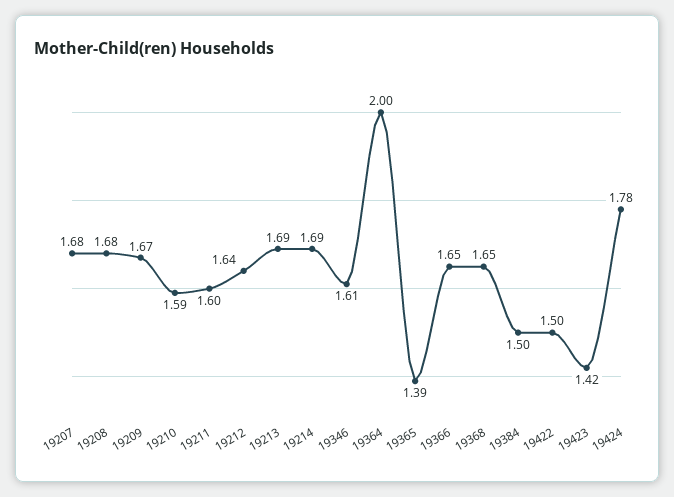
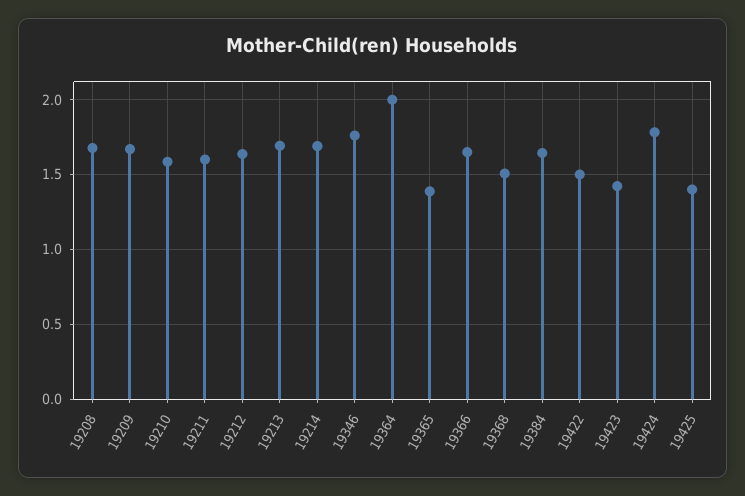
19207: 1.68 -> none
19346: 1.61 -> 1.75
19368: 1.65 -> 1.5
19384: 1.5 -> 1.65
19425: none -> 1.4

